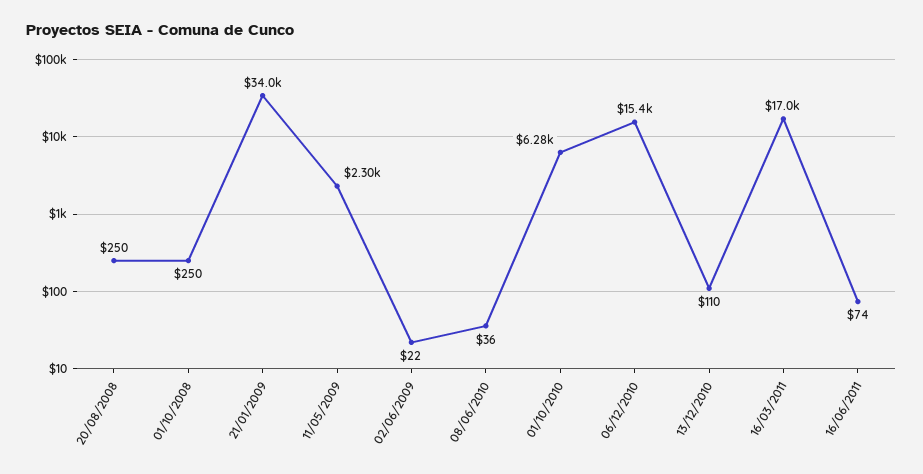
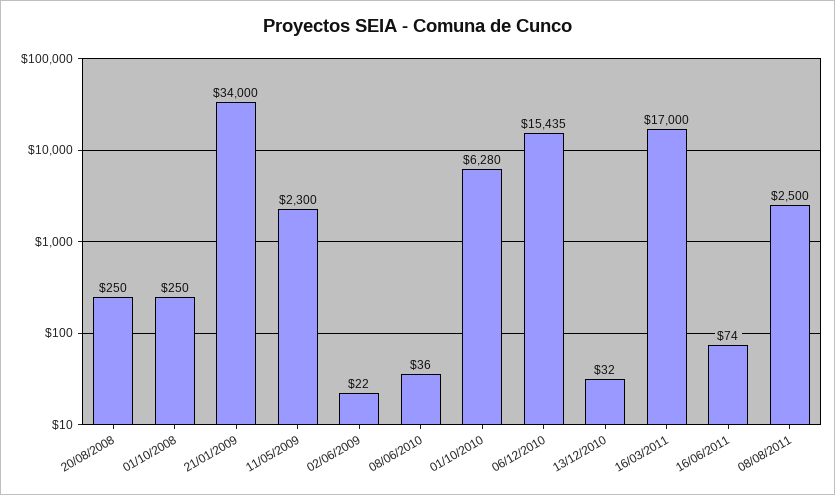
13/12/2010: 110 -> 32
08/08/2011: none -> 2500

